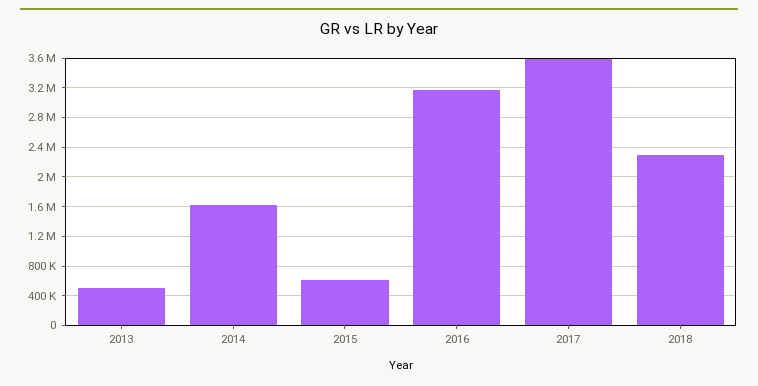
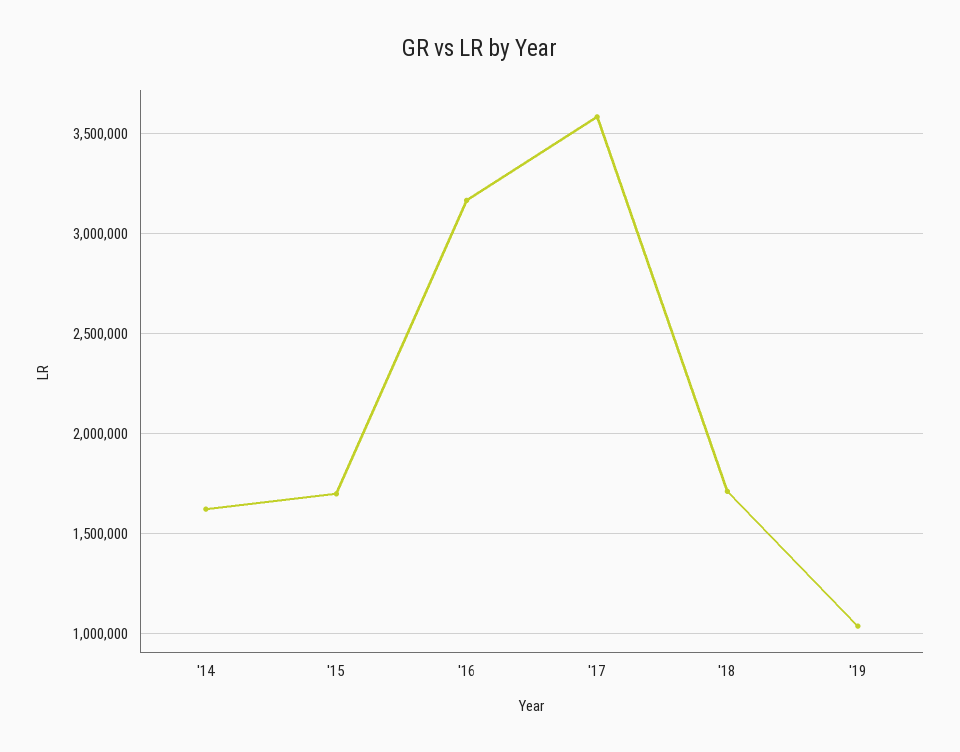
2013: 500000 -> none
2015: 600000 -> 1700000
2018: 2300000 -> 1700000
'19: none -> 1050000

